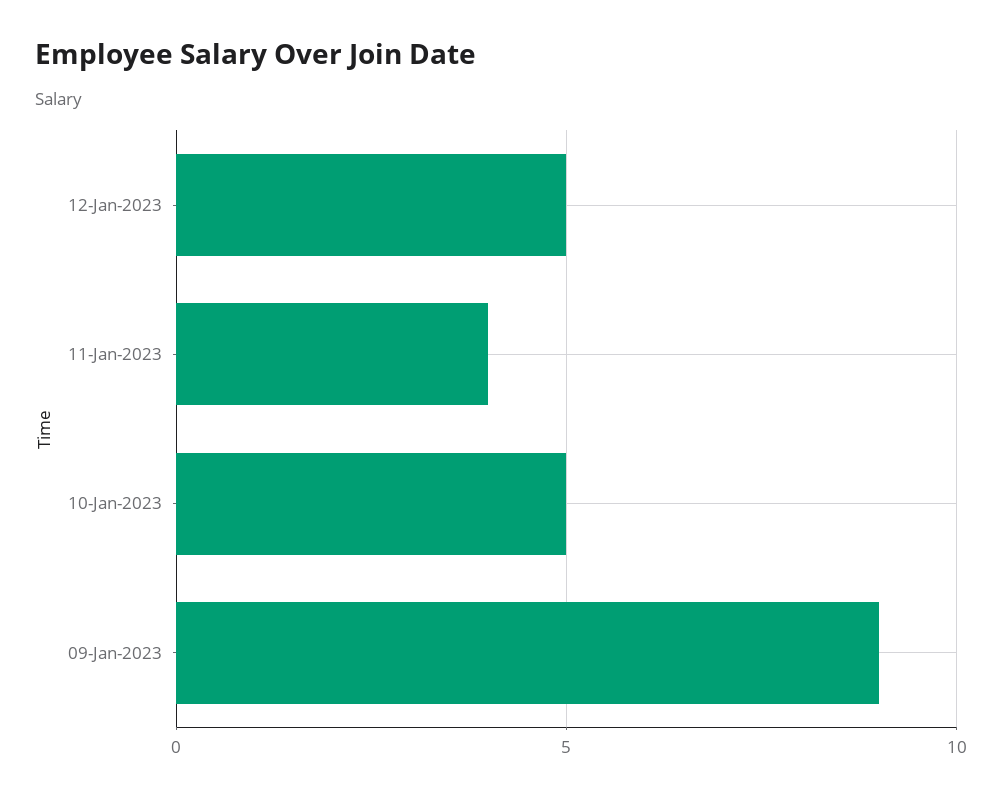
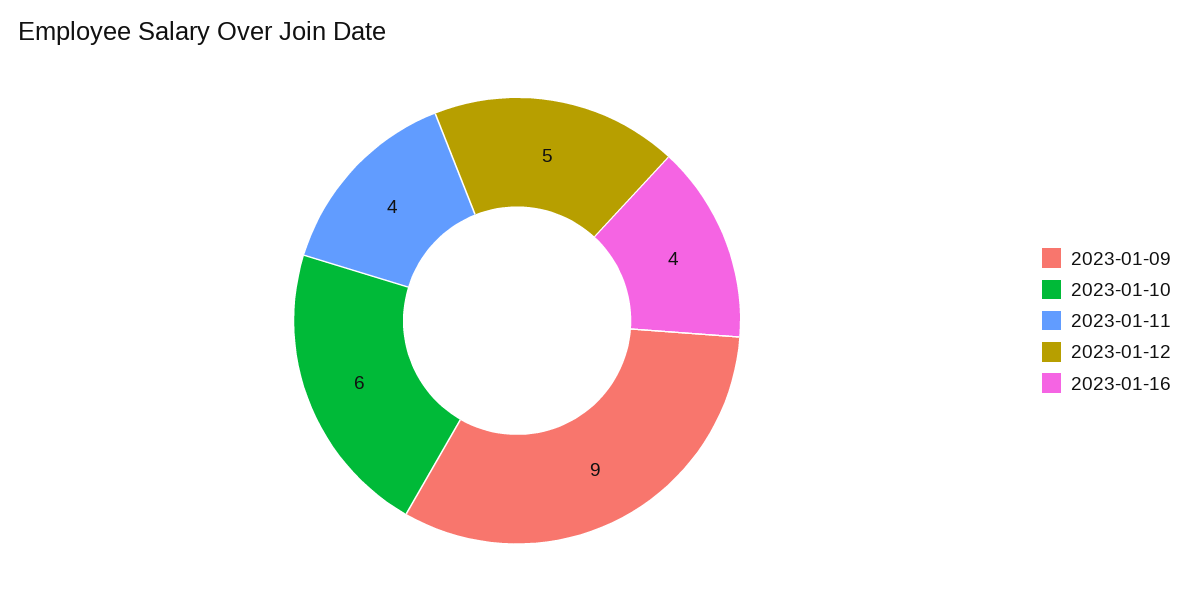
10-Jan-2023: 5 -> 6
2023-01-16: none -> 4

